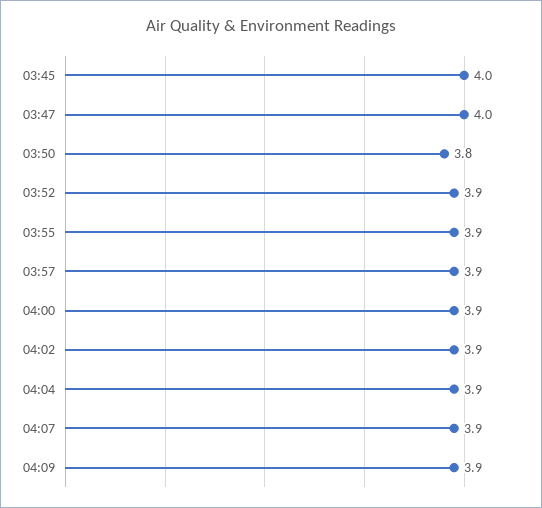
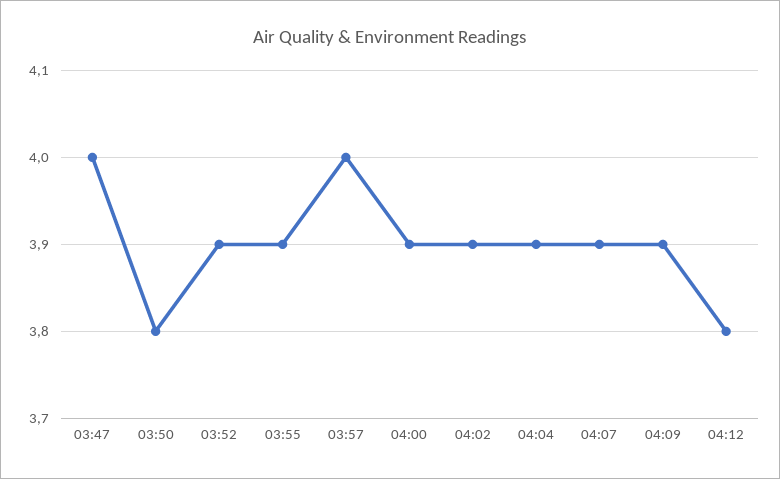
03:45: 4 -> none
03:57: 3.9 -> 4
04:12: none -> 3.8

